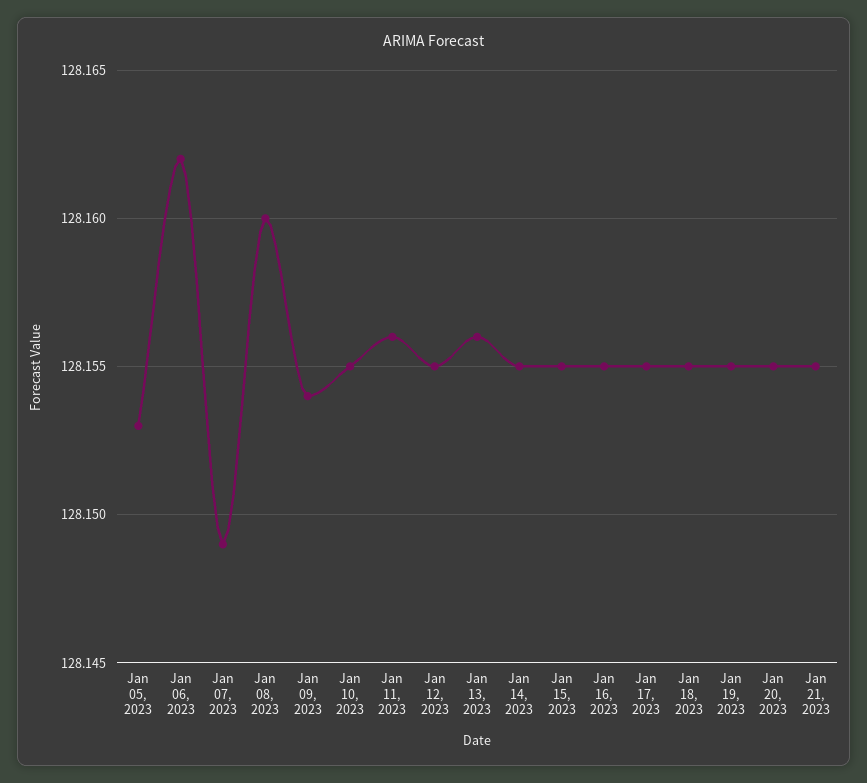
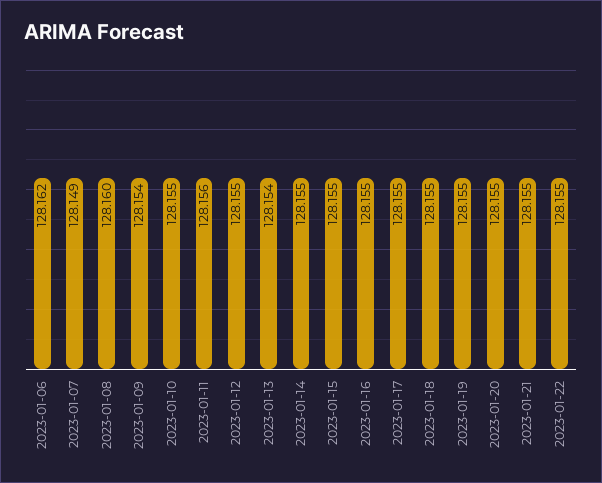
Jan 05, 2023: 128.153 -> none
Jan 13, 2023: 128.156 -> 128.154
2023-01-22: none -> 128.155

